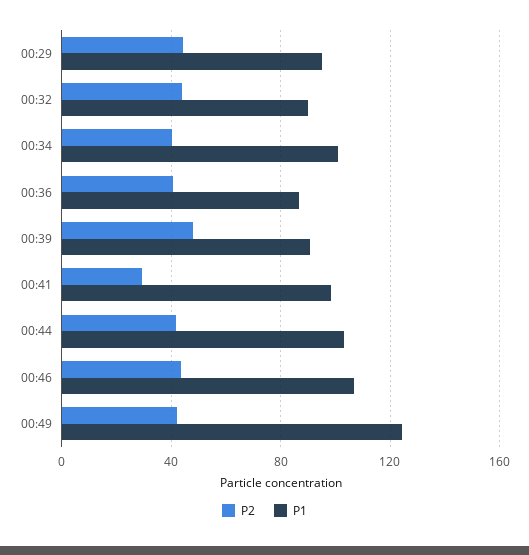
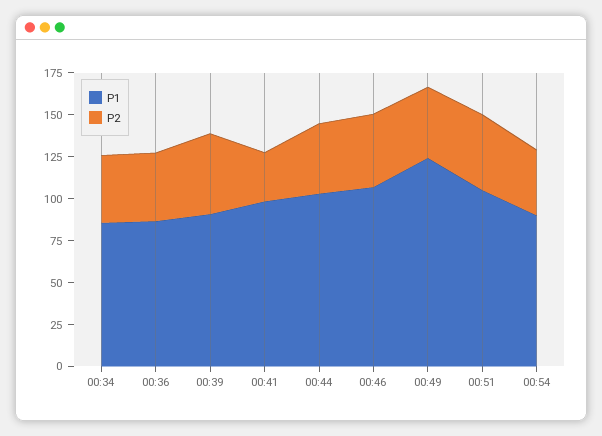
P2, 00:29: 45 -> none
P1, 00:29: 95 -> none
P2, 00:32: 45 -> none
P1, 00:32: 90 -> none
P1, 00:34: 100 -> 85
P1, 00:51: none -> 105
P2, 00:51: none -> 45
P1, 00:54: none -> 90
P2, 00:54: none -> 40

